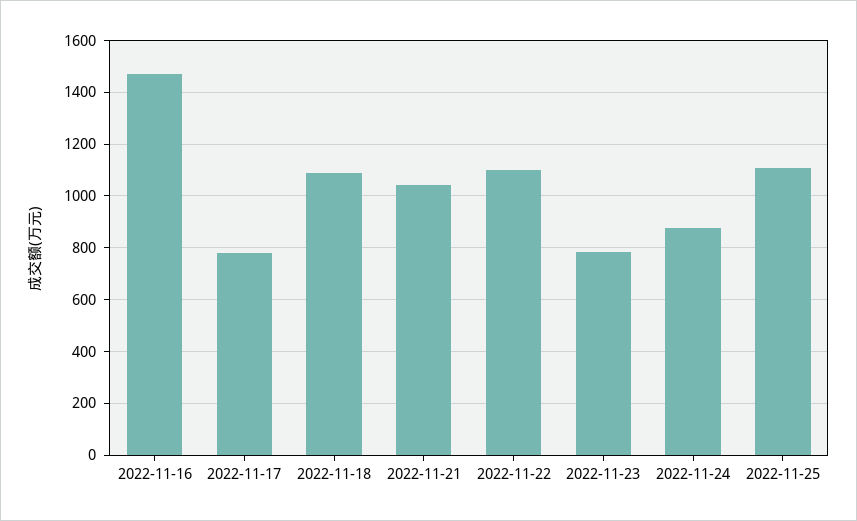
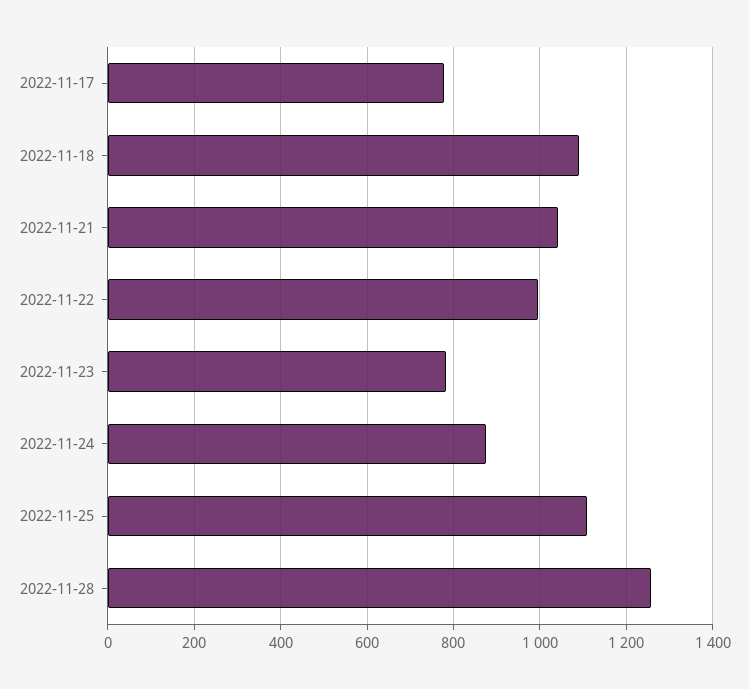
2022-11-16: 1475 -> none
2022-11-22: 1100 -> 1000
2022-11-28: none -> 1260

